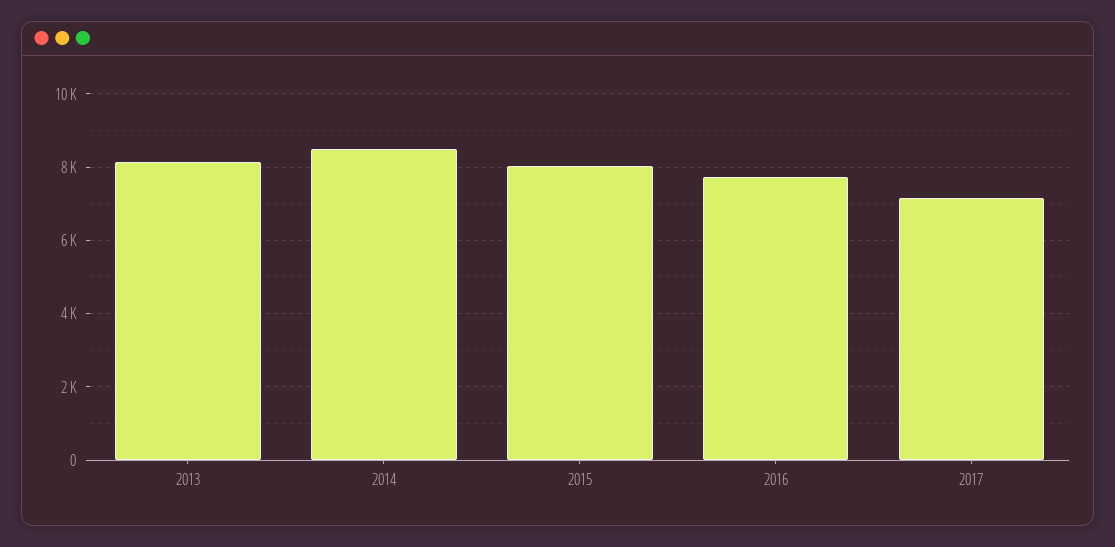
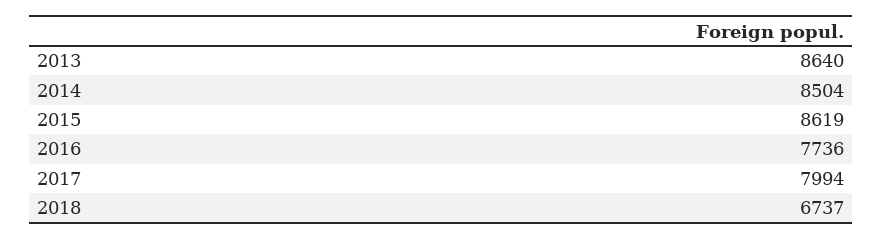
2013: 8200 -> 8640
2015: 8000 -> 8619
2017: 7200 -> 7994
2018: none -> 6737

